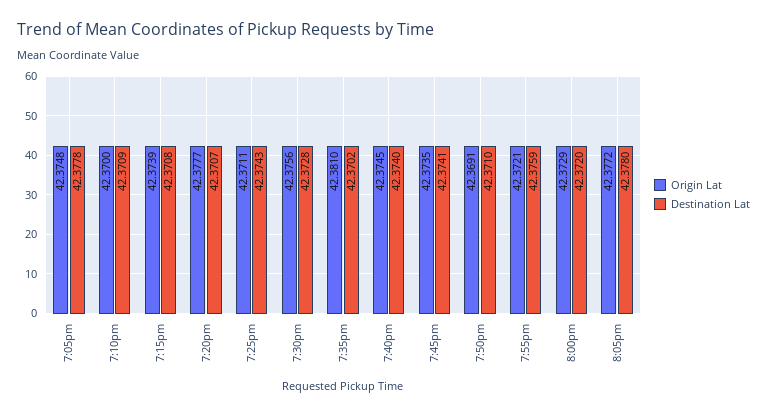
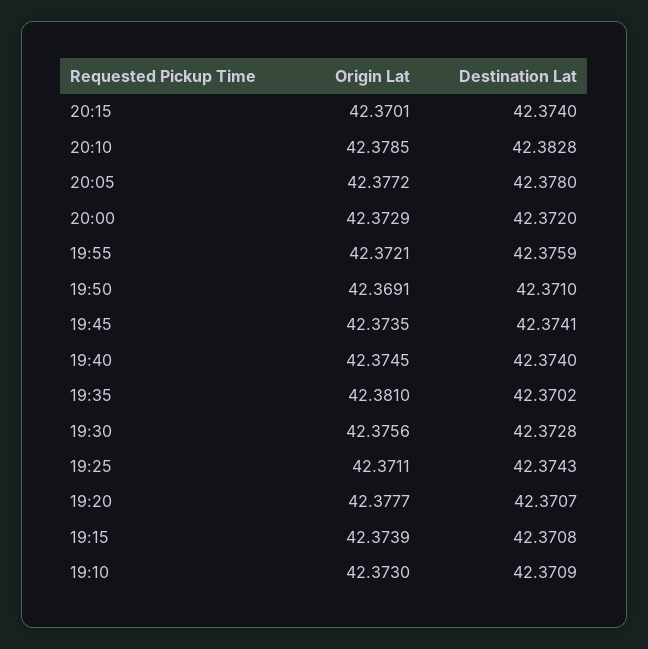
Origin Lat, 7:05pm: 42.3748 -> none
Destination Lat, 7:05pm: 42.3778 -> none
Origin Lat, 7:10pm: 42.37 -> 42.373
Origin Lat, 20:15: none -> 42.3701
Destination Lat, 20:15: none -> 42.374
Origin Lat, 20:10: none -> 42.3785
Destination Lat, 20:10: none -> 42.3828

